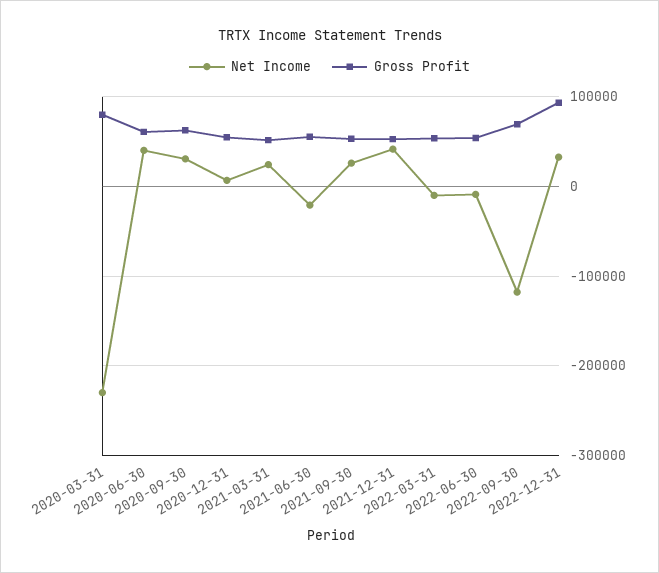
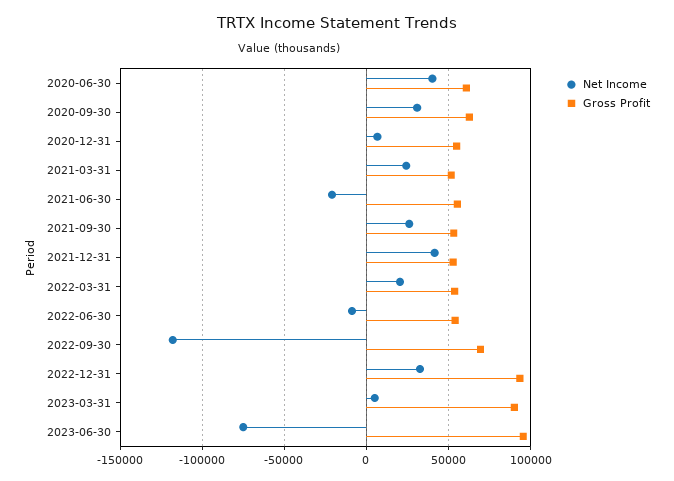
Net Income, 2020-03-31: -230000 -> none
Gross Profit, 2020-03-31: 80000 -> none
Net Income, 2022-03-31: -10000 -> 20000
Net Income, 2023-03-31: none -> 5000
Gross Profit, 2023-03-31: none -> 90000
Net Income, 2023-06-30: none -> -75000
Gross Profit, 2023-06-30: none -> 95000

